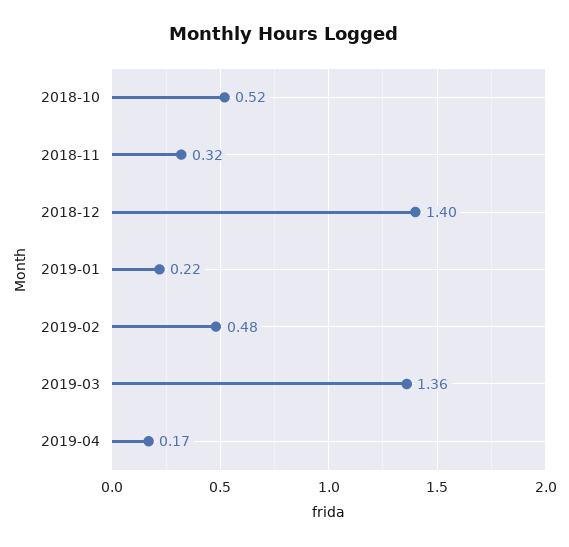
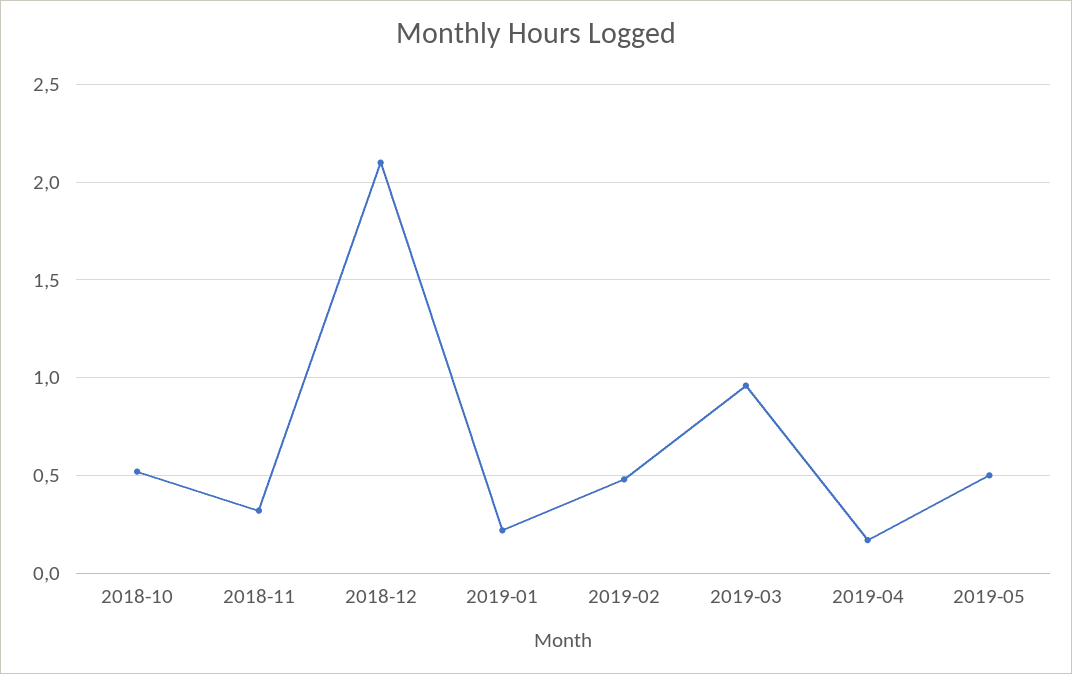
2018-12: 1.4 -> 2.1
2019-03: 1.36 -> 0.95
2019-05: none -> 0.5

